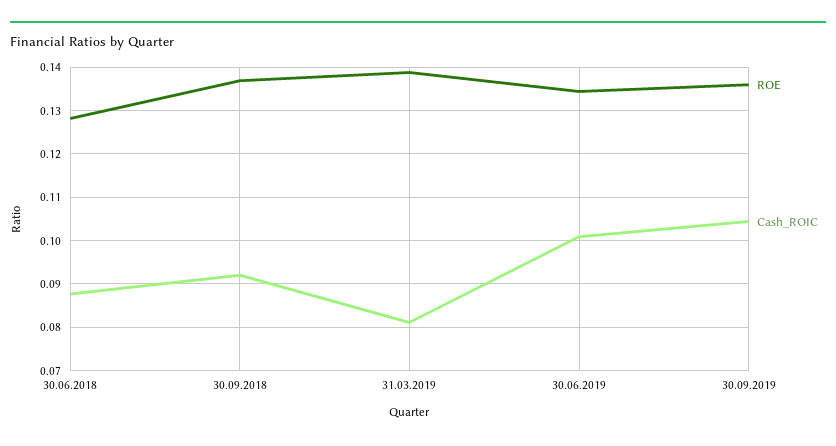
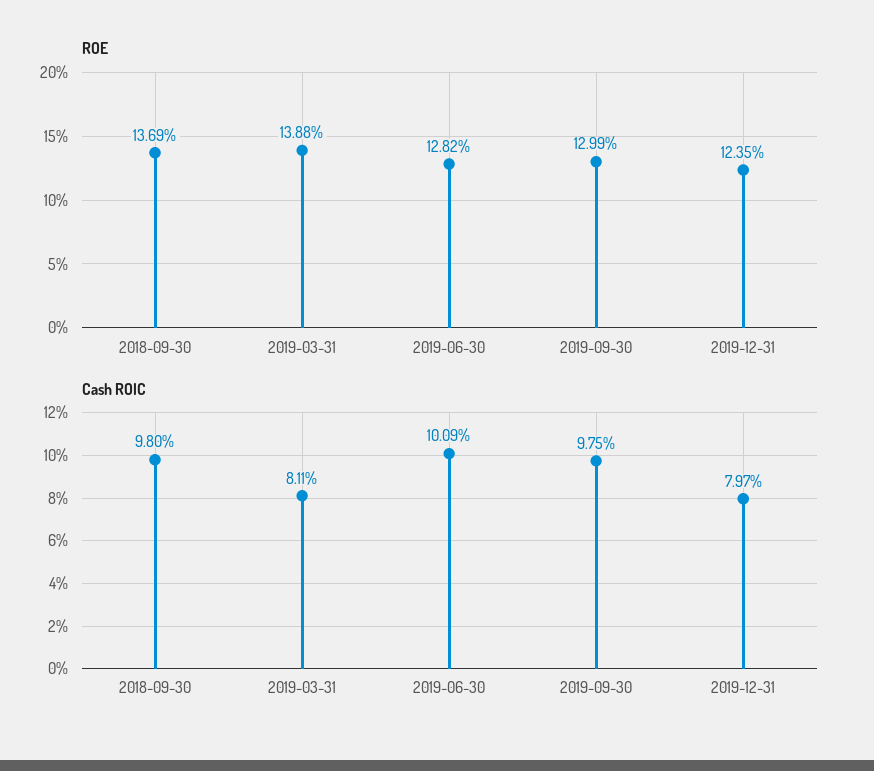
ROE, 30.06.2018: 0.128 -> none
Cash_ROIC, 30.06.2018: 0.088 -> none
Cash_ROIC, 30.09.2018: 0.092 -> 0.098
ROE, 30.06.2019: 0.134 -> 0.1282
ROE, 30.09.2019: 0.136 -> 0.1299
Cash_ROIC, 30.09.2019: 0.104 -> 0.0975
ROE, 2019-12-31: none -> 0.1235
Cash_ROIC, 2019-12-31: none -> 0.0797

